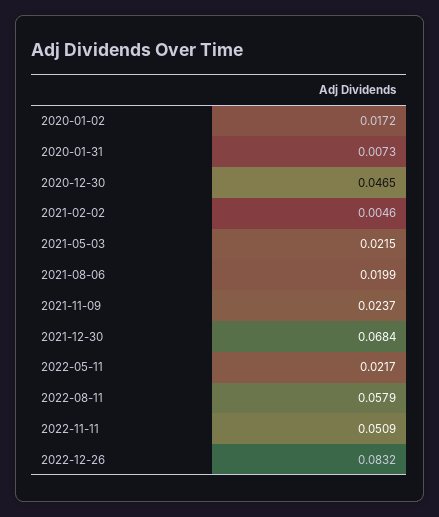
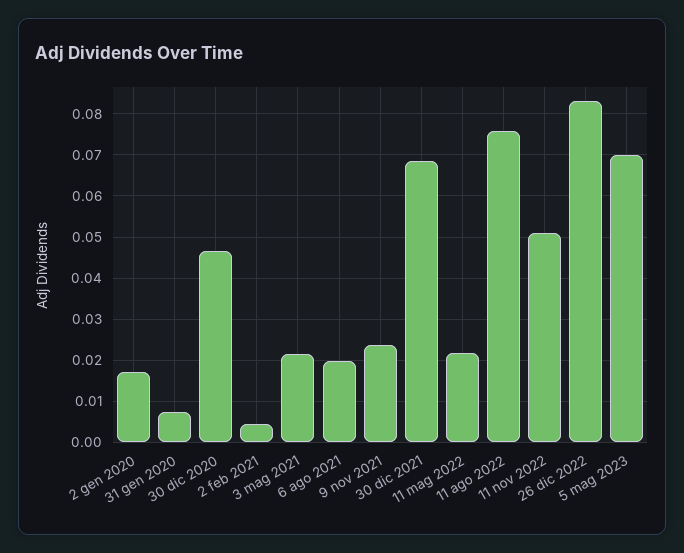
2022-08-11: 0.0579 -> 0.076
5 mag 2023: none -> 0.07

